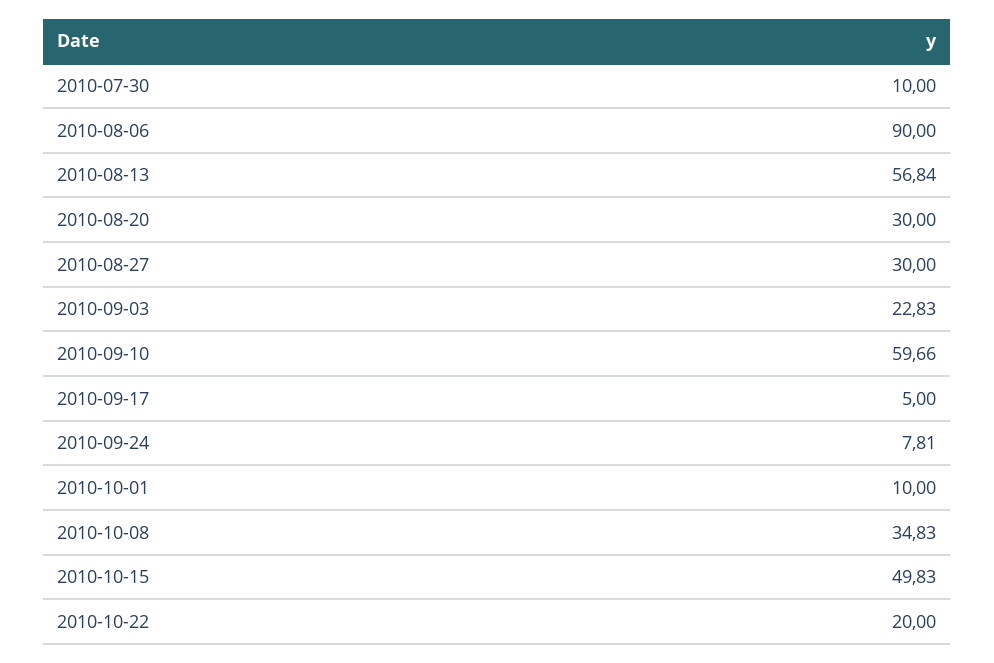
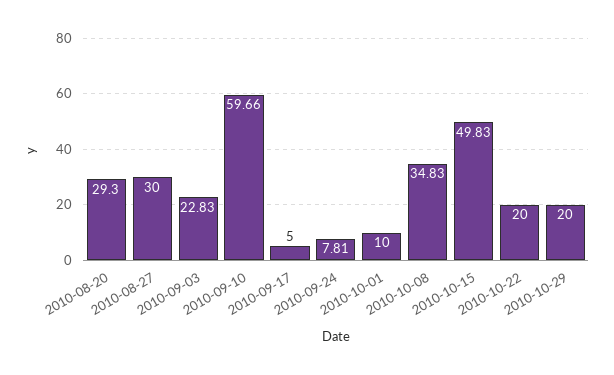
2010-07-30: 10 -> none
2010-08-06: 90 -> none
2010-08-13: 56.84 -> none
2010-08-20: 30 -> 29.3
2010-10-29: none -> 20

